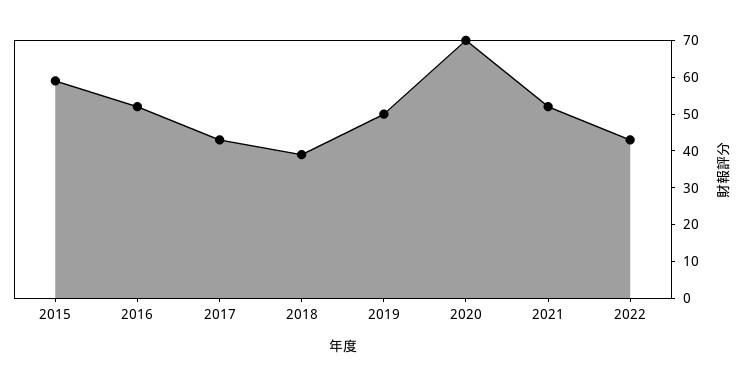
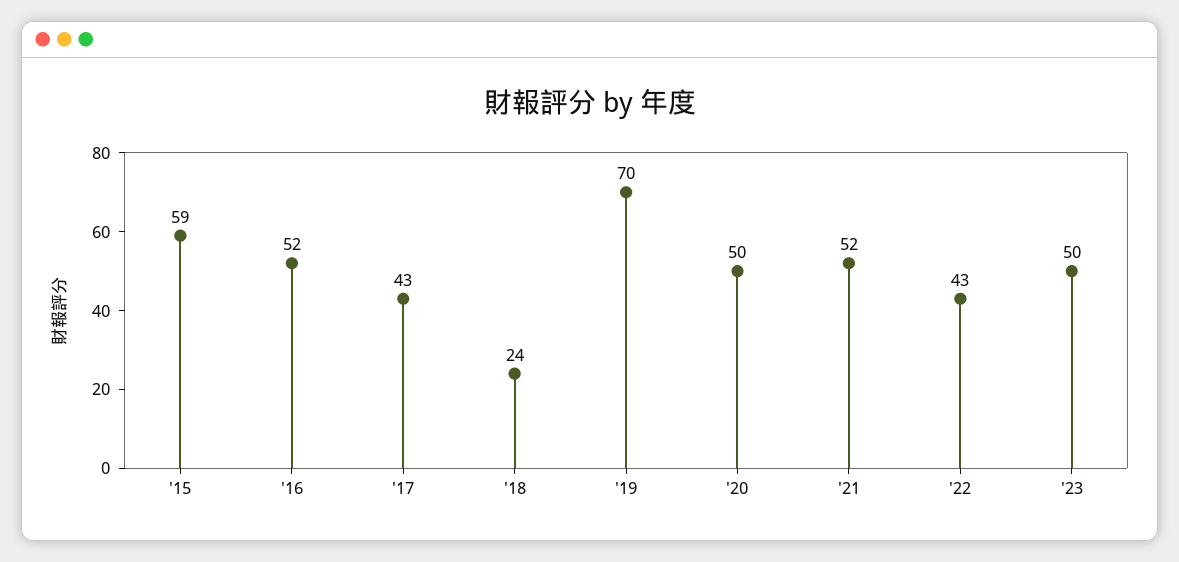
2018: 40 -> 24
2019: 50 -> 70
2020: 70 -> 50
'23: none -> 50

